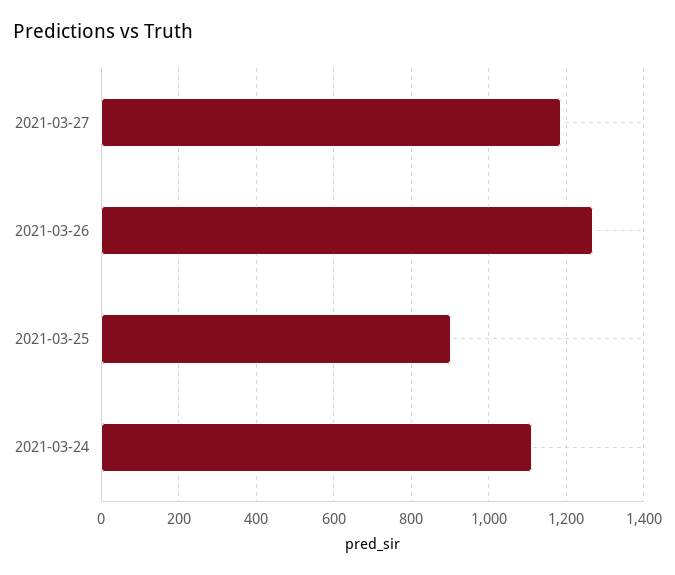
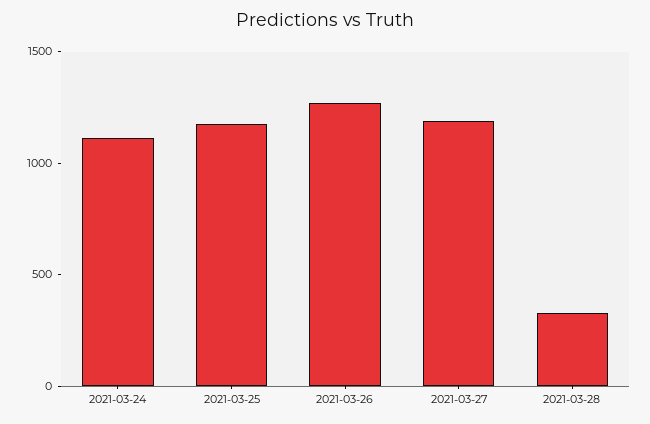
2021-03-25: 900 -> 1200
2021-03-28: none -> 300

